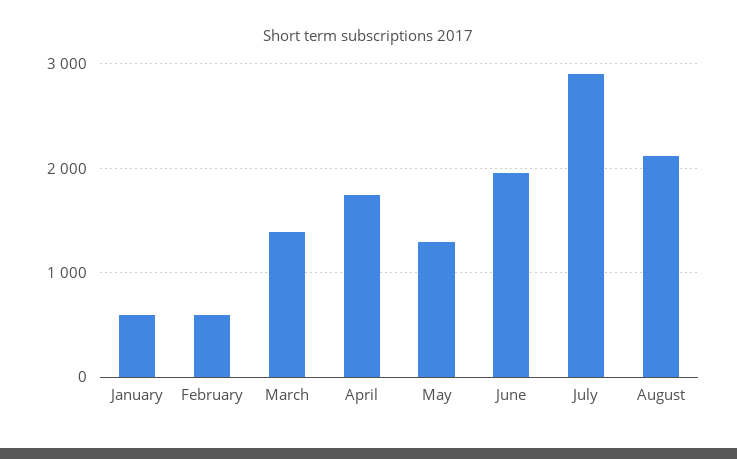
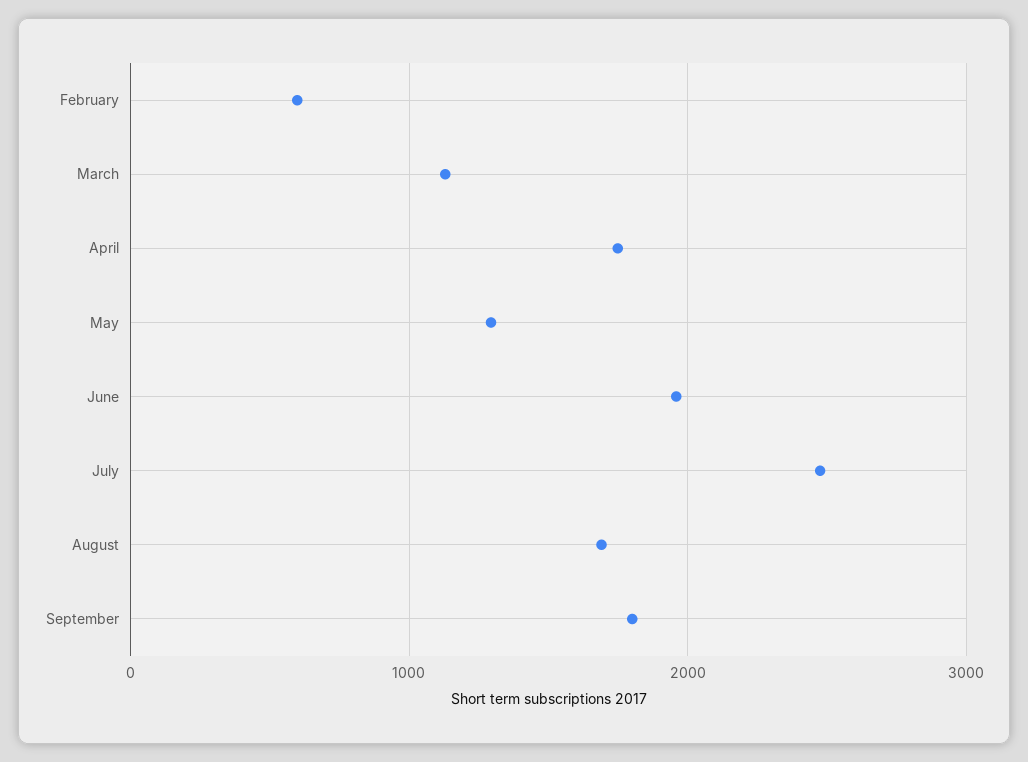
January: 600 -> none
March: 1400 -> 1100
July: 2900 -> 2500
August: 2100 -> 1700
September: none -> 1800

